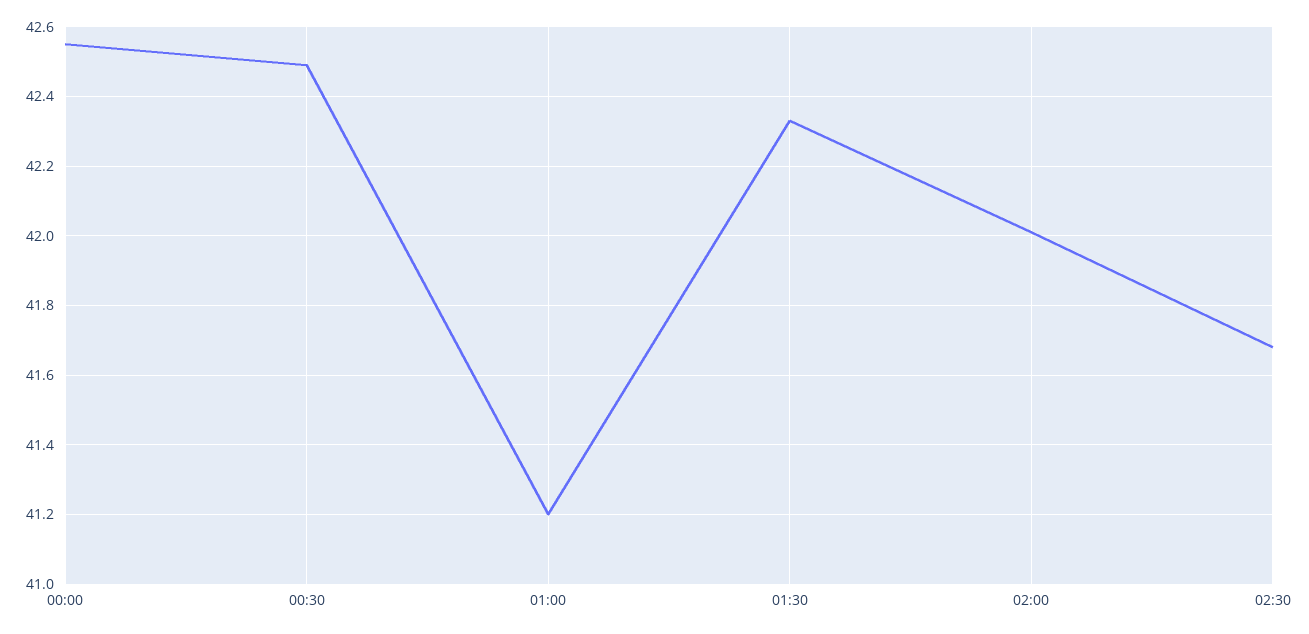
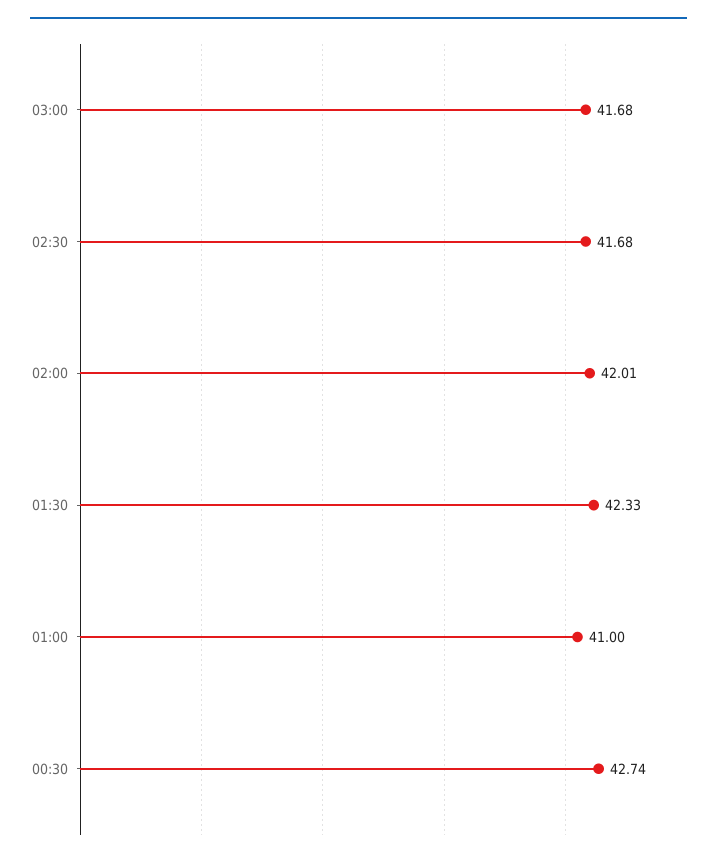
00:00: 42.55 -> none
00:30: 42.5 -> 42.74
01:00: 41.2 -> 41
03:00: none -> 41.68

